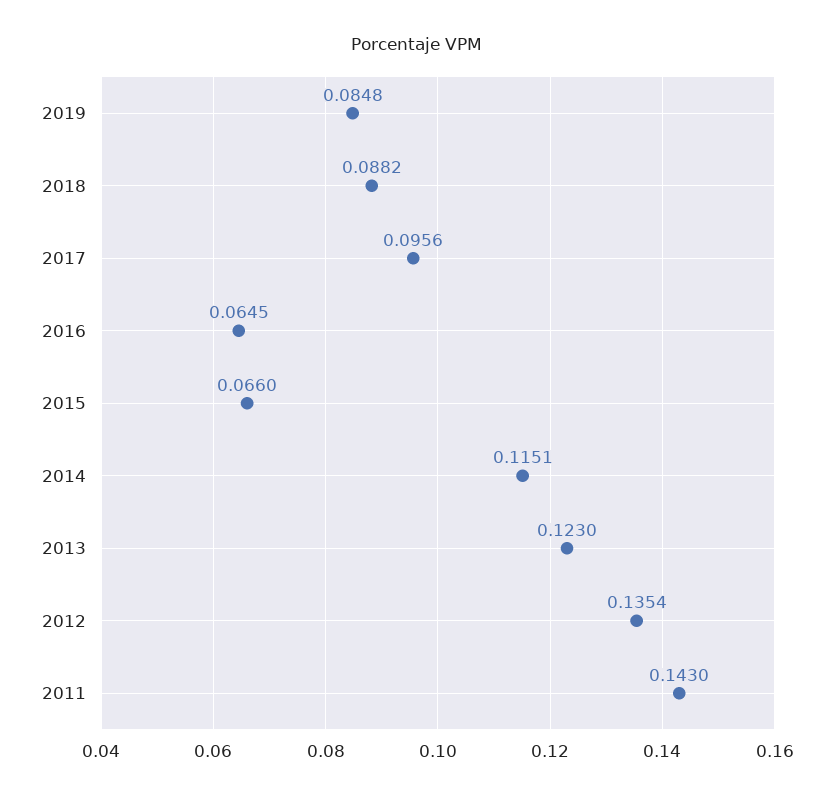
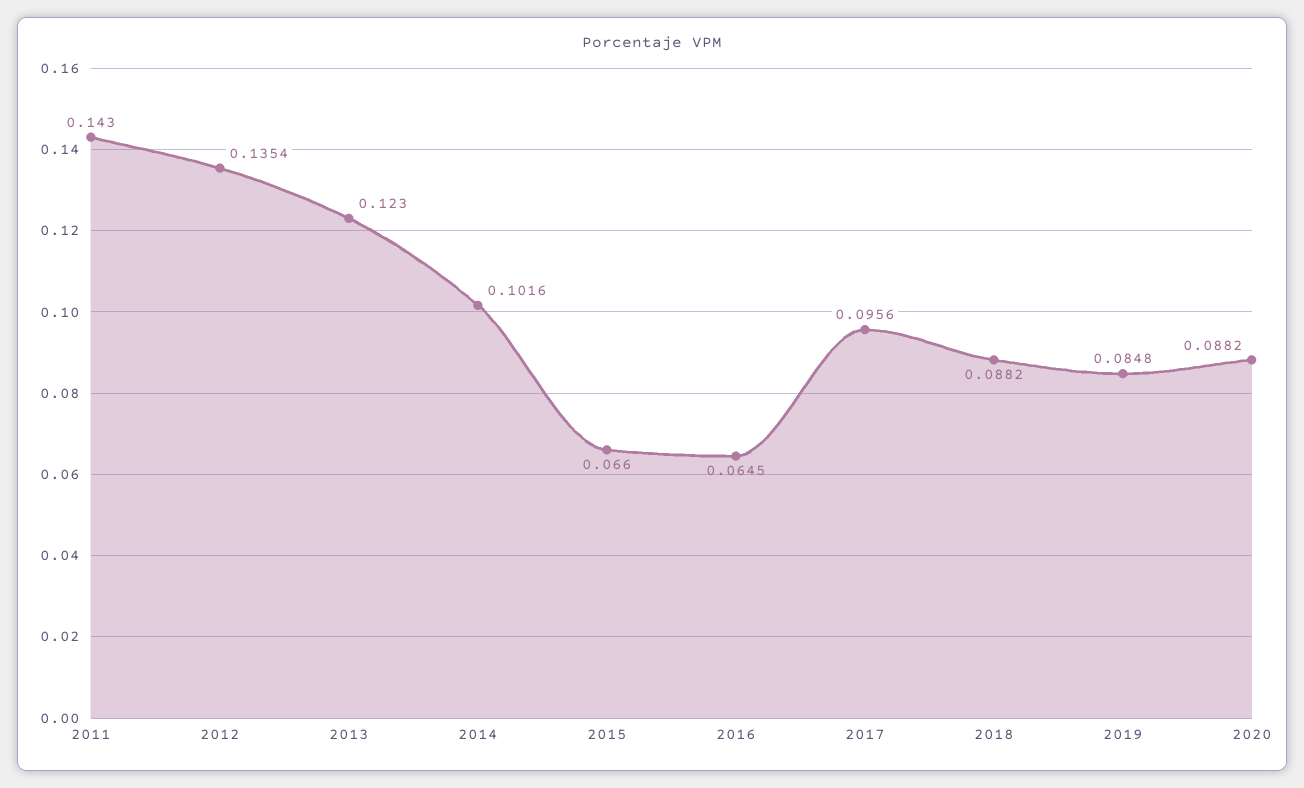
2014: 0.1151 -> 0.1016
2020: none -> 0.0882

